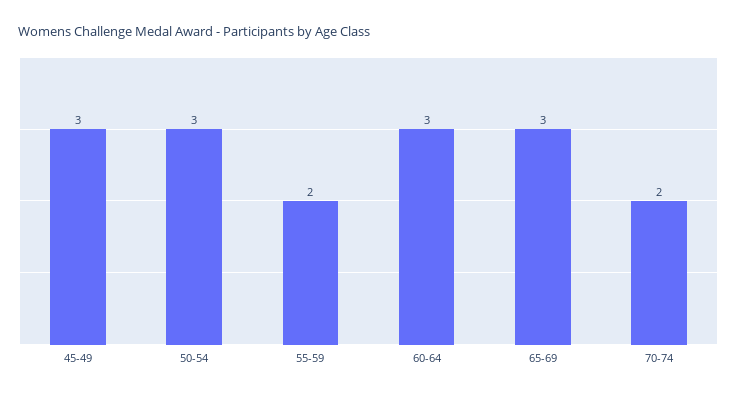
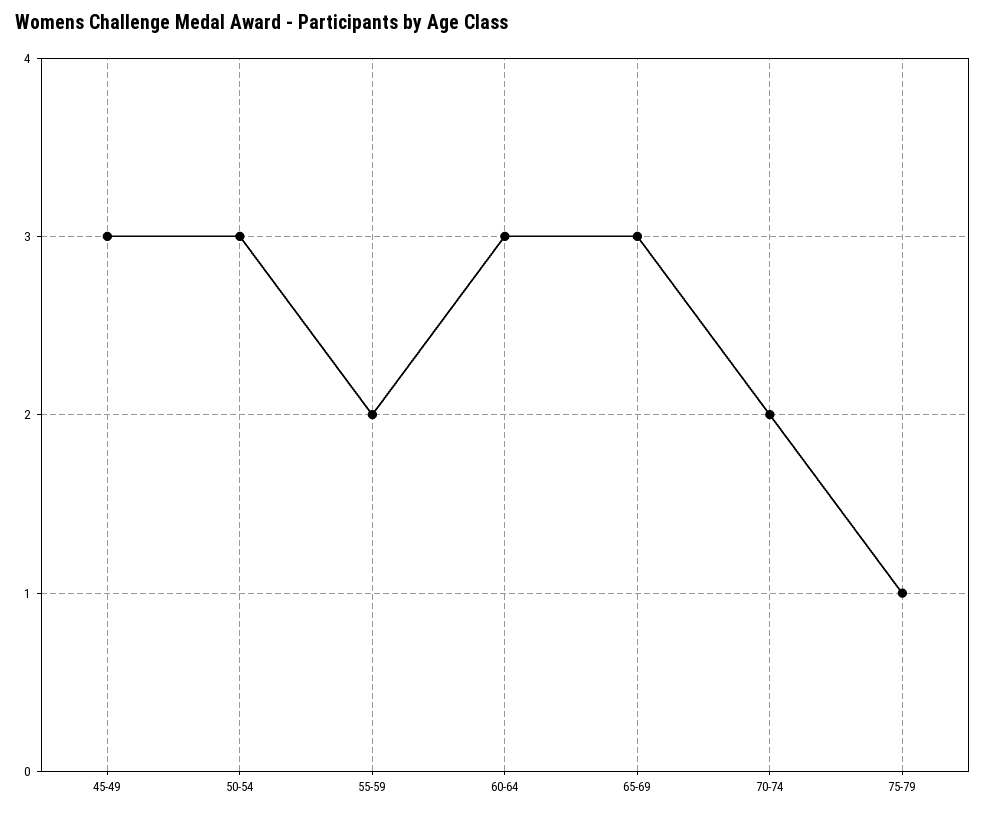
75-79: none -> 1

